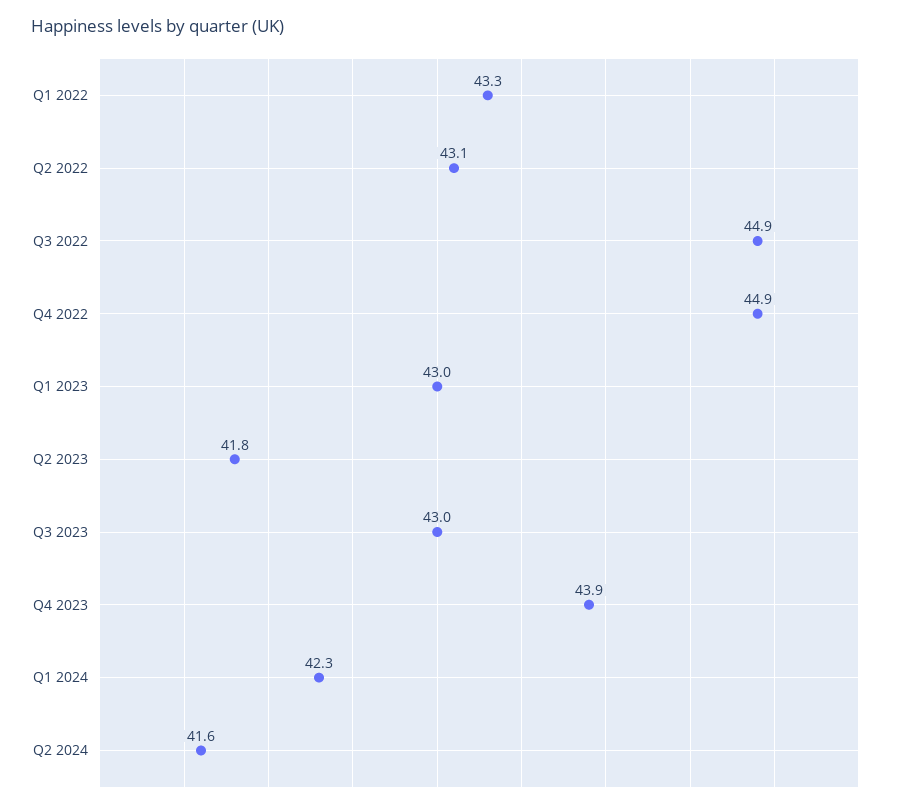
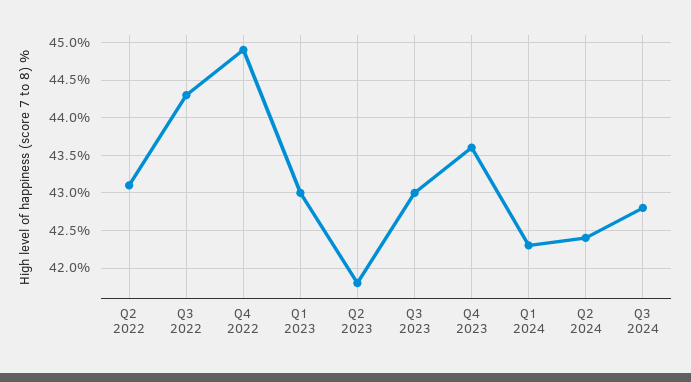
Q1 2022: 43.3 -> none
Q3 2022: 44.9 -> 44.3
Q4 2023: 43.9 -> 43.6
Q2 2024: 41.6 -> 42.4
Q3 2024: none -> 42.8

